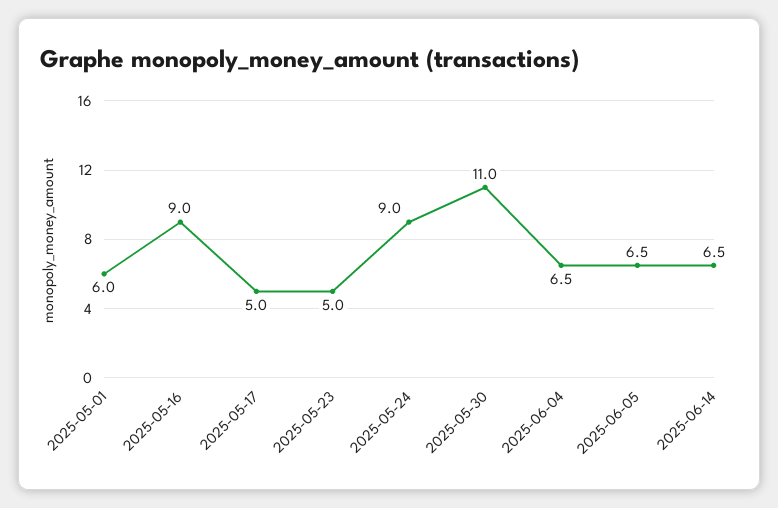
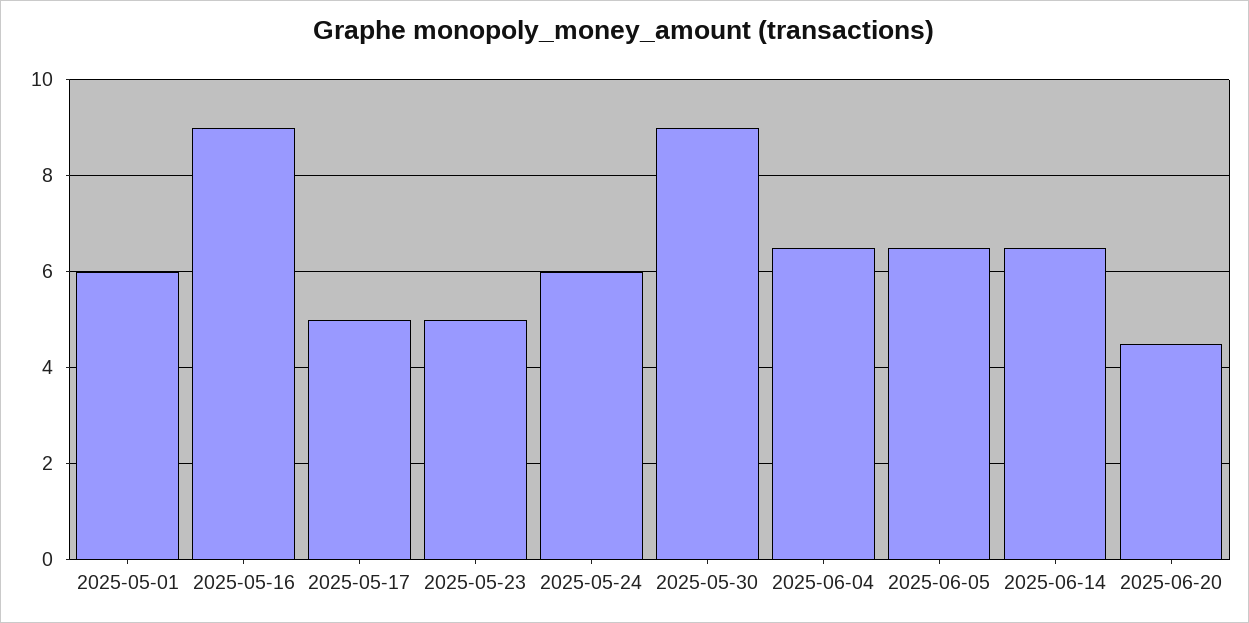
2025-05-24: 9 -> 6
2025-05-30: 11 -> 9
2025-06-20: none -> 4.5

